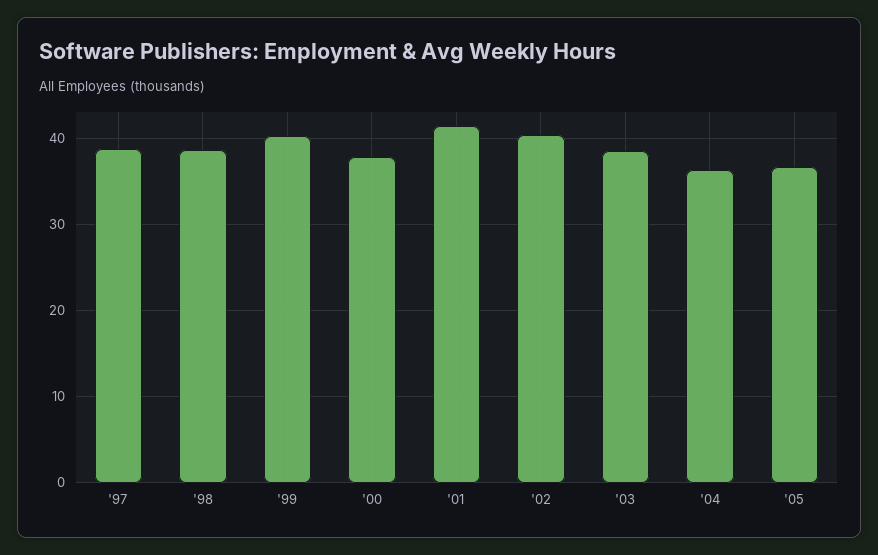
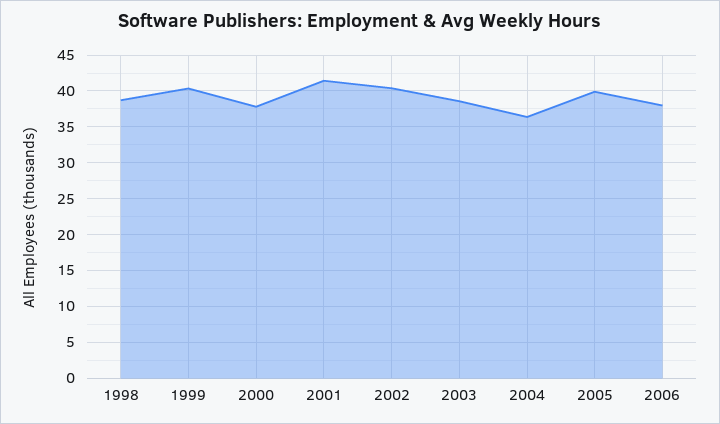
'97: 39 -> none
'05: 37 -> 40
2006: none -> 38

